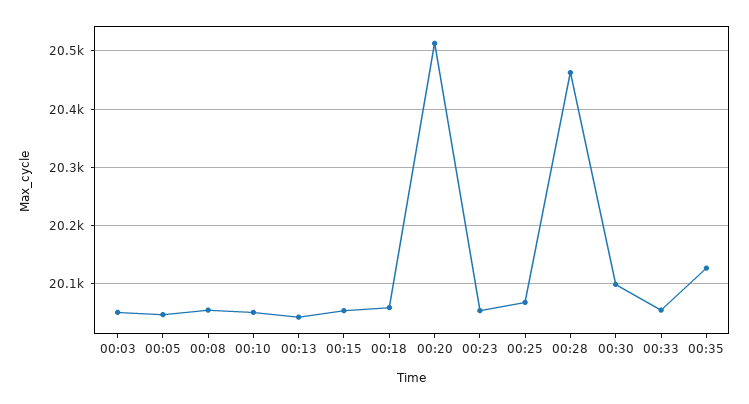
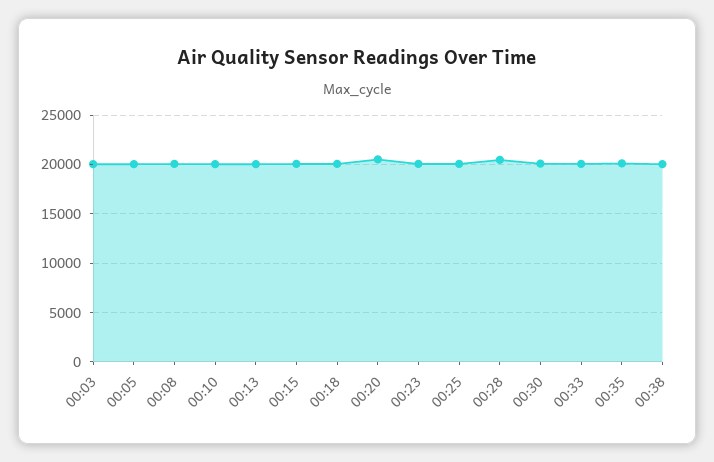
00:38: none -> 20000

